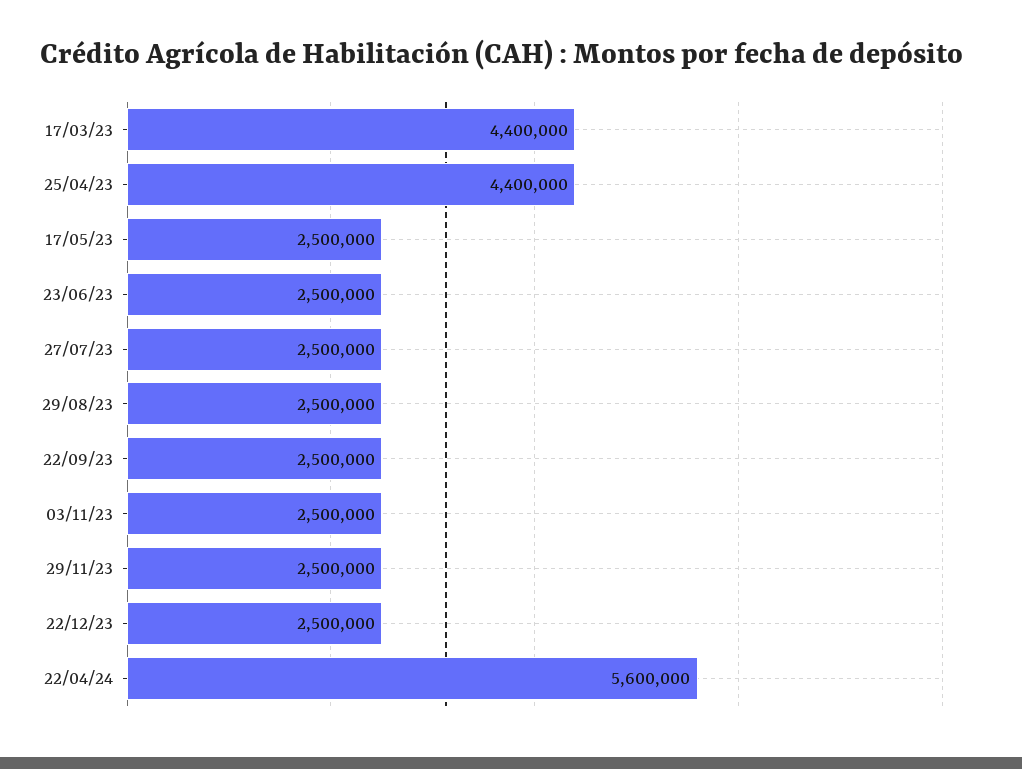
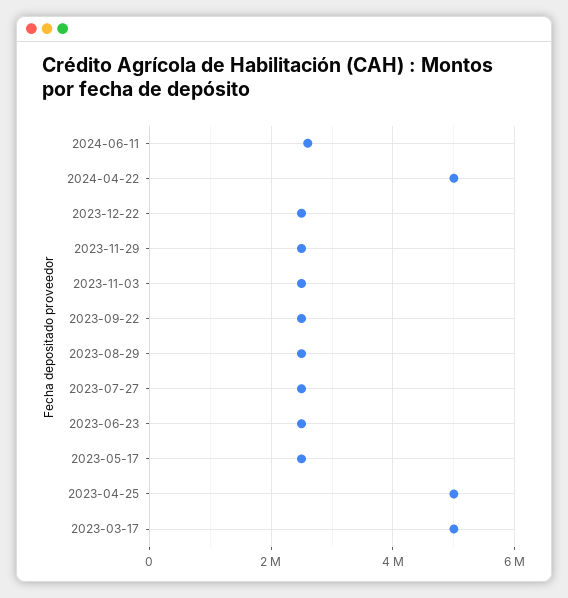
17/03/23: 4400000 -> 5000000
25/04/23: 4400000 -> 5000000
22/04/24: 5600000 -> 5000000
2024-06-11: none -> 2600000

